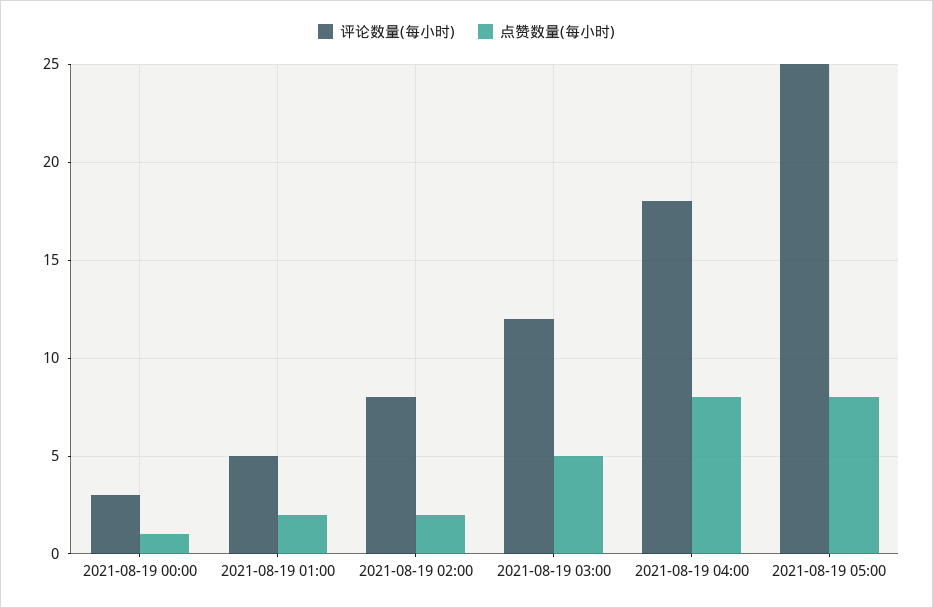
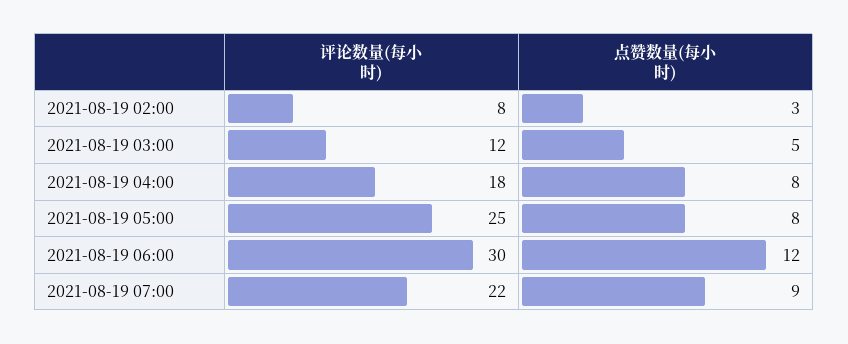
评论数量(每小时), 2021-08-19 00:00: 3 -> none
点赞数量(每小时), 2021-08-19 00:00: 1 -> none
评论数量(每小时), 2021-08-19 01:00: 5 -> none
点赞数量(每小时), 2021-08-19 01:00: 2 -> none
点赞数量(每小时), 2021-08-19 02:00: 2 -> 3
评论数量(每小时), 2021-08-19 06:00: none -> 30
点赞数量(每小时), 2021-08-19 06:00: none -> 12
评论数量(每小时), 2021-08-19 07:00: none -> 22
点赞数量(每小时), 2021-08-19 07:00: none -> 9

